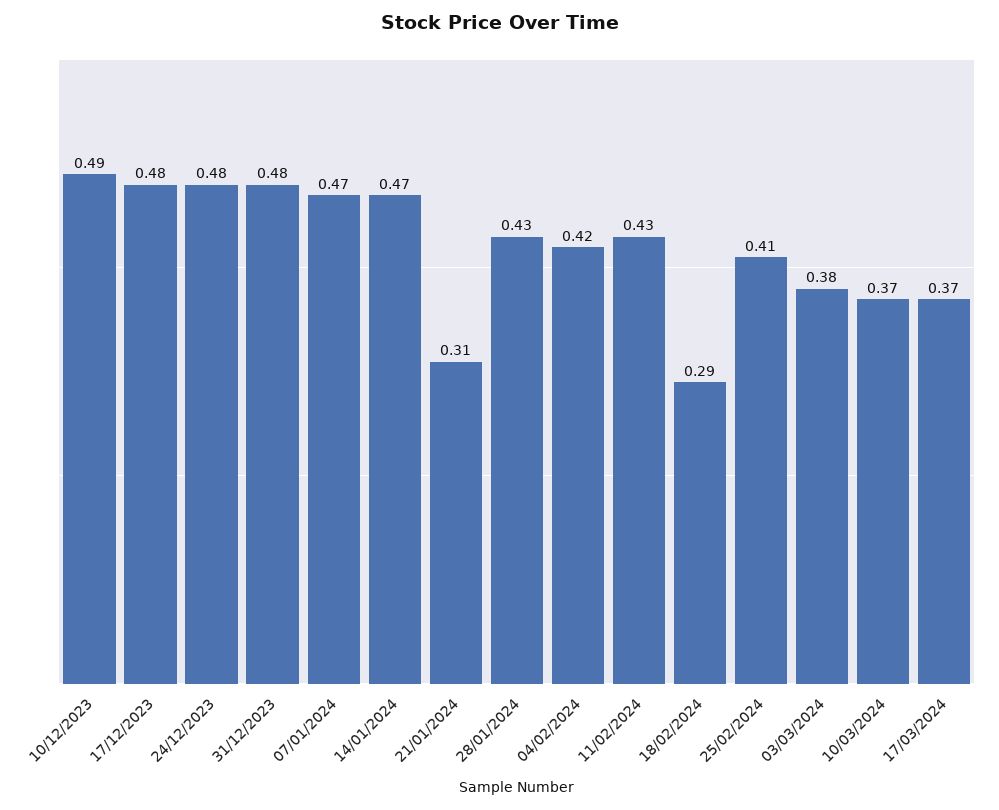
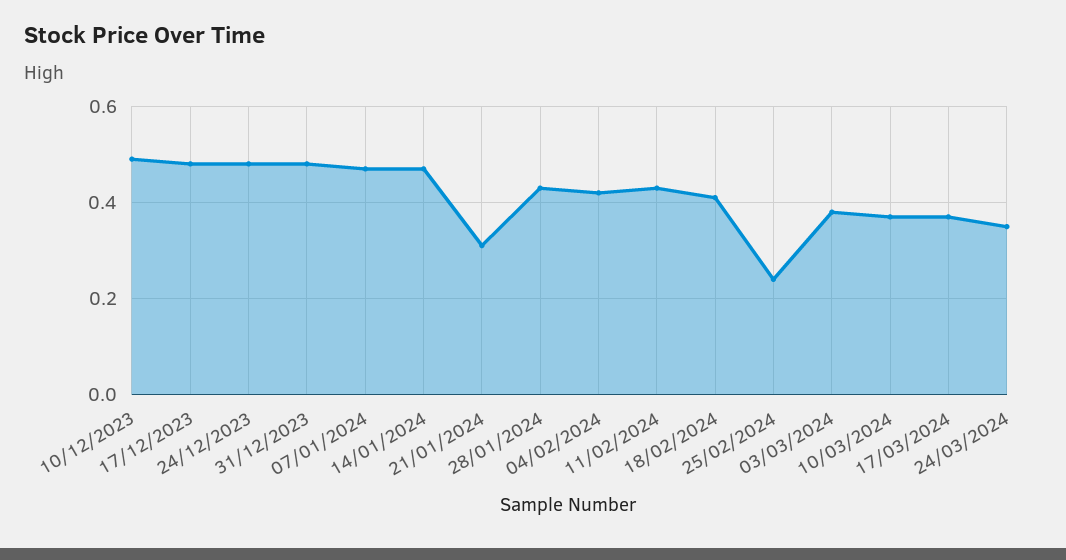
18/02/2024: 0.29 -> 0.4
25/02/2024: 0.41 -> 0.25
24/03/2024: none -> 0.35

